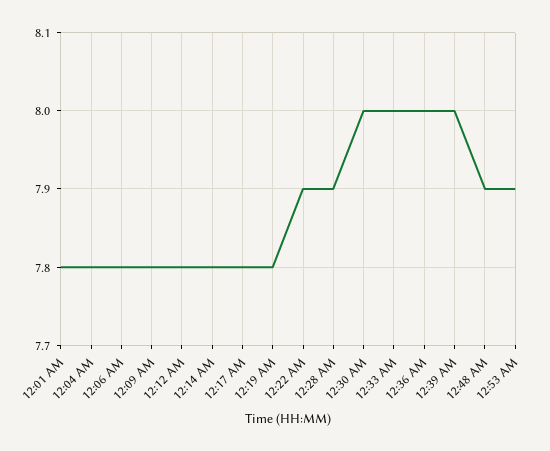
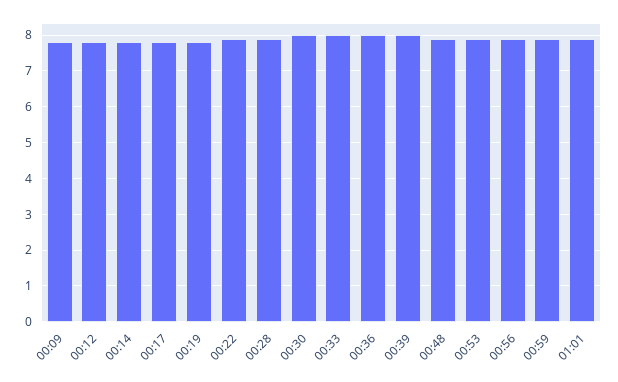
12:01 AM: 7.8 -> none
12:04 AM: 7.8 -> none
12:06 AM: 7.8 -> none
00:56: none -> 8
00:59: none -> 8
01:01: none -> 8

